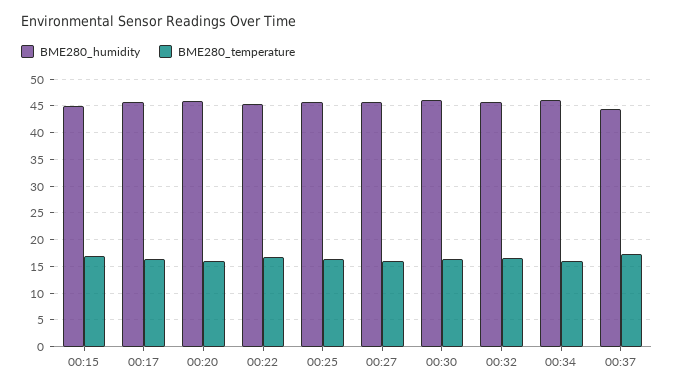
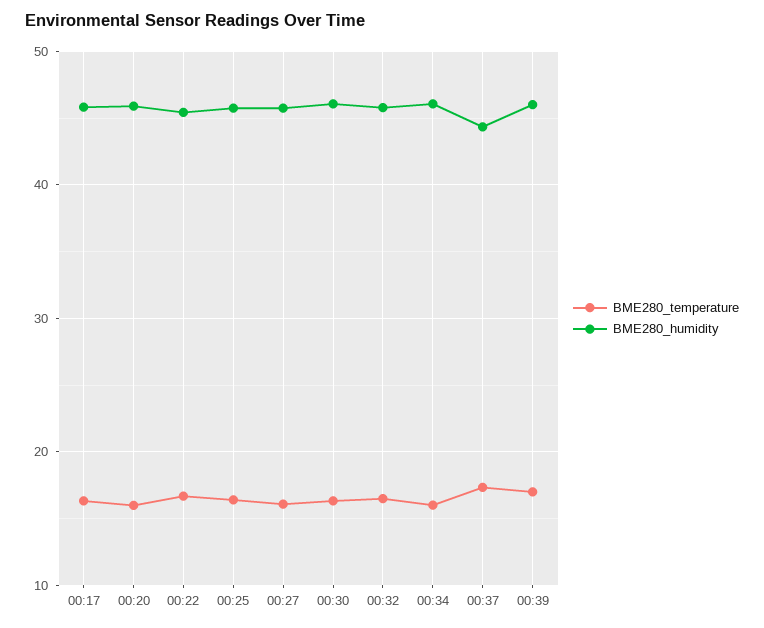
BME280_humidity, 00:15: 45 -> none
BME280_temperature, 00:15: 17.5 -> none
BME280_temperature, 00:39: none -> 17
BME280_humidity, 00:39: none -> 46

